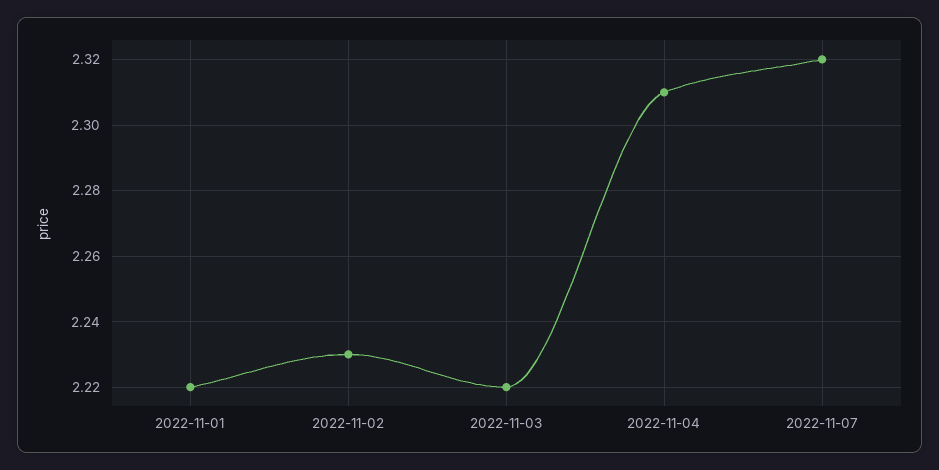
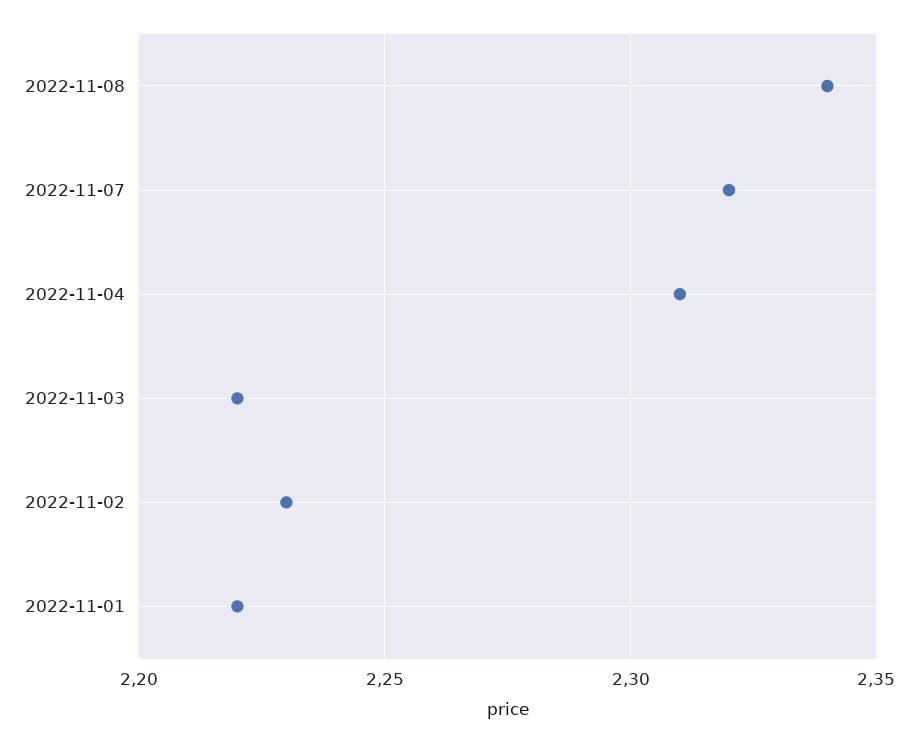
2022-11-08: none -> 2.34

